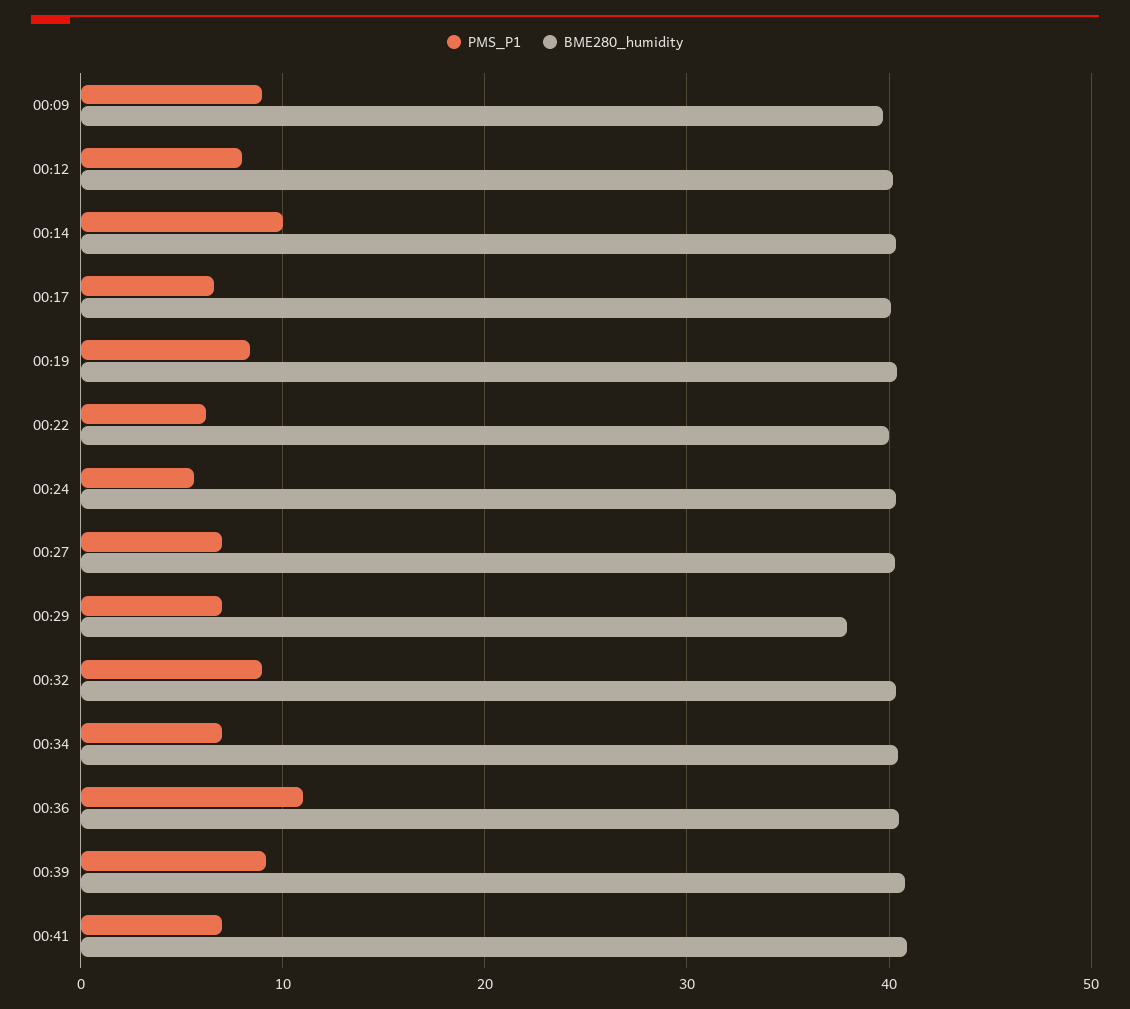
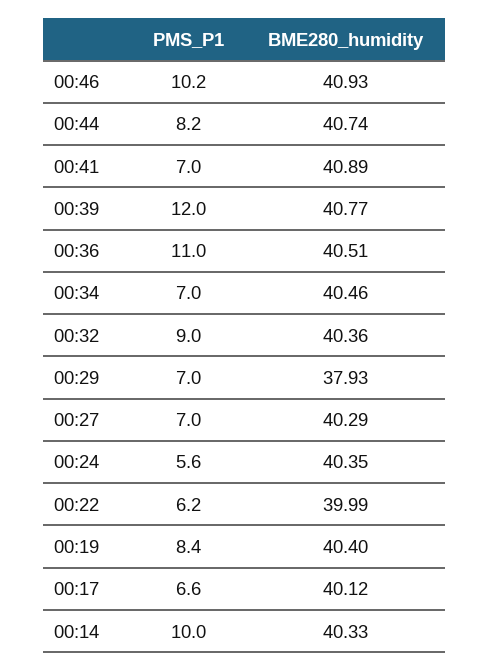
PMS_P1, 00:09: 9 -> none
BME280_humidity, 00:09: 40 -> none
PMS_P1, 00:12: 8 -> none
BME280_humidity, 00:12: 40 -> none
PMS_P1, 00:39: 9 -> 12
PMS_P1, 00:46: none -> 10.2
BME280_humidity, 00:46: none -> 40.93
PMS_P1, 00:44: none -> 8.2
BME280_humidity, 00:44: none -> 40.74

